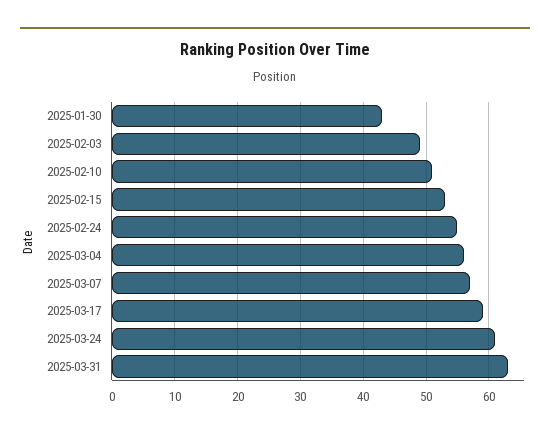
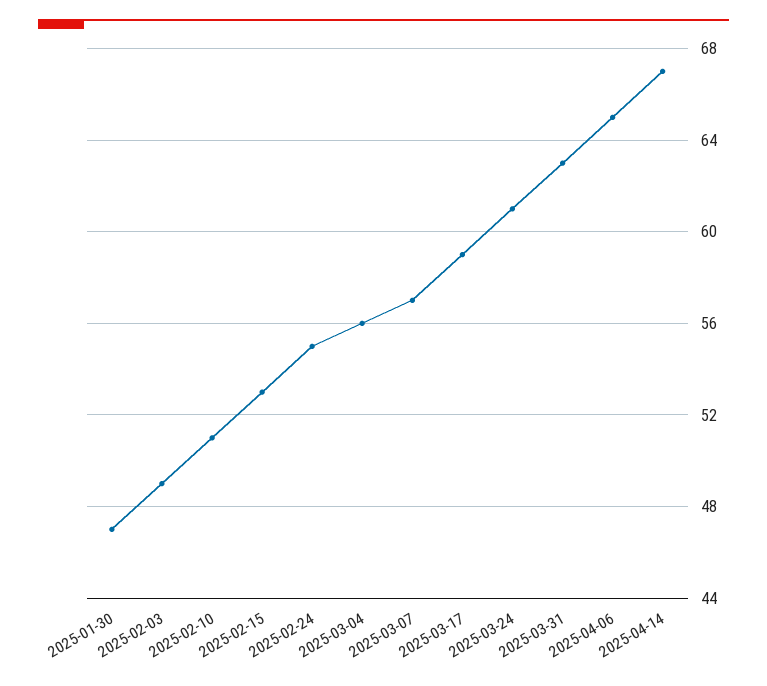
2025-01-30: 43 -> 47
2025-04-06: none -> 65
2025-04-14: none -> 67

